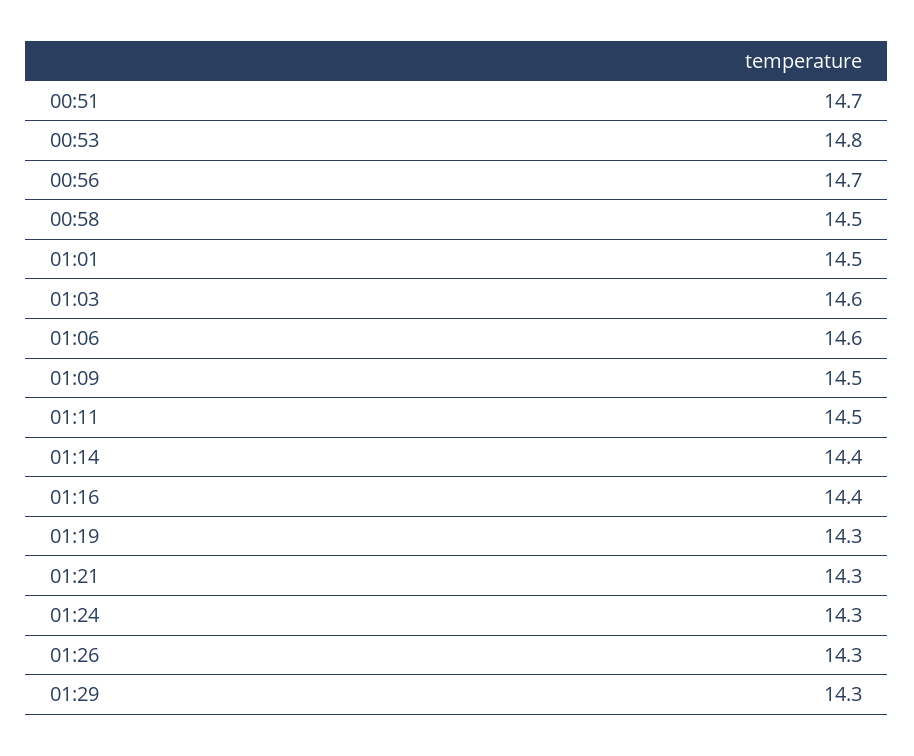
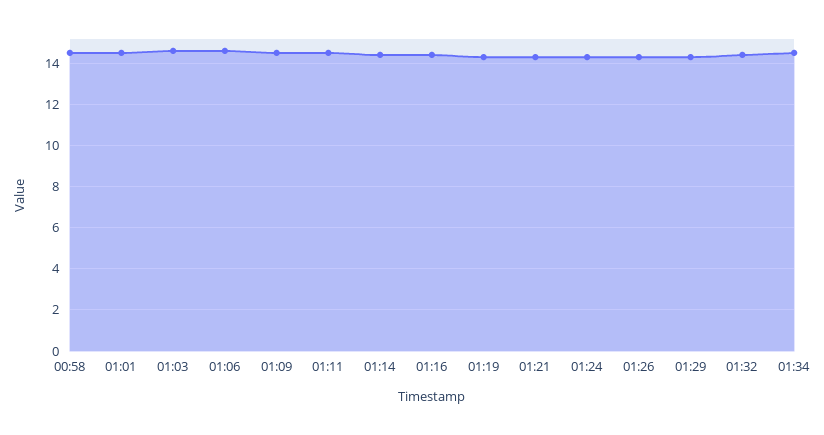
00:51: 14.7 -> none
00:53: 14.8 -> none
00:56: 14.7 -> none
01:32: none -> 14.5
01:34: none -> 14.5

